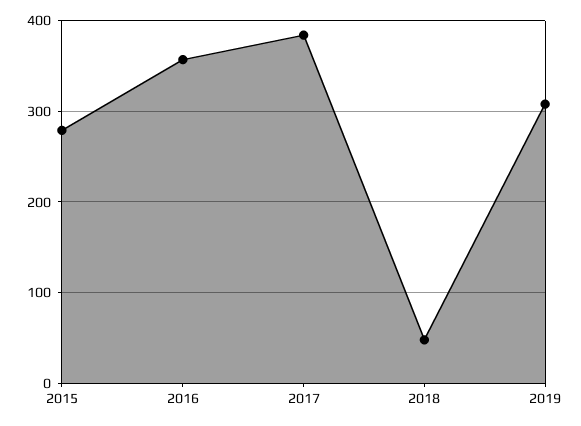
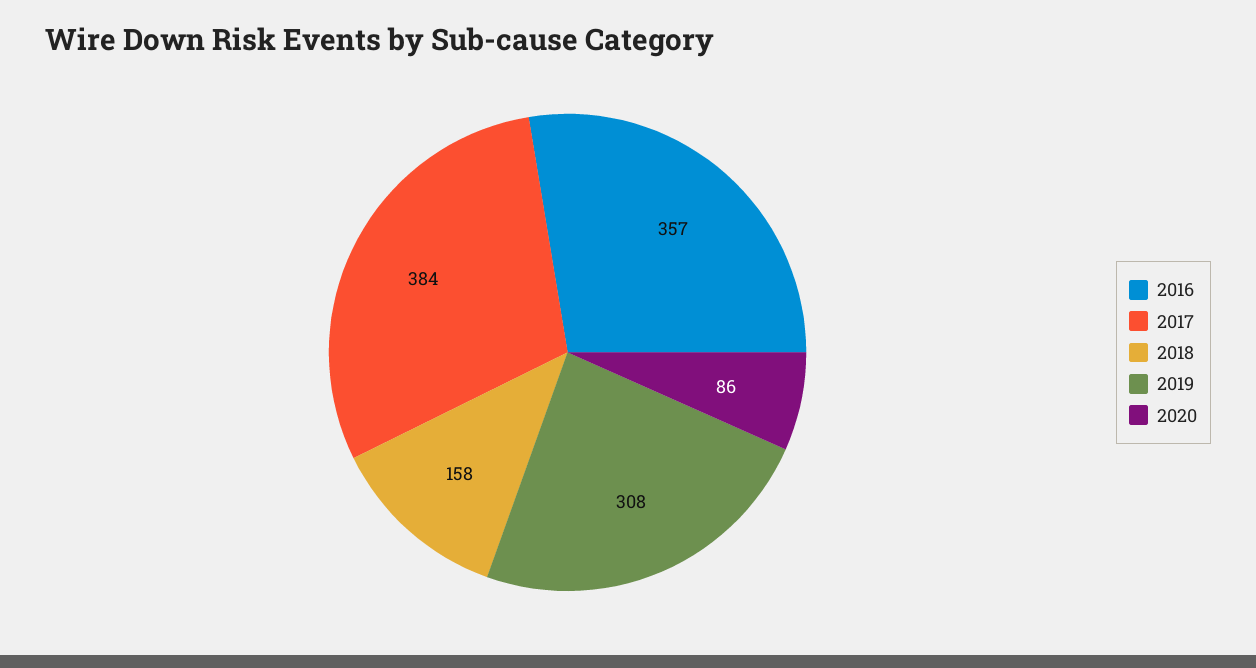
2015: 280 -> none
2018: 50 -> 158
2020: none -> 86

